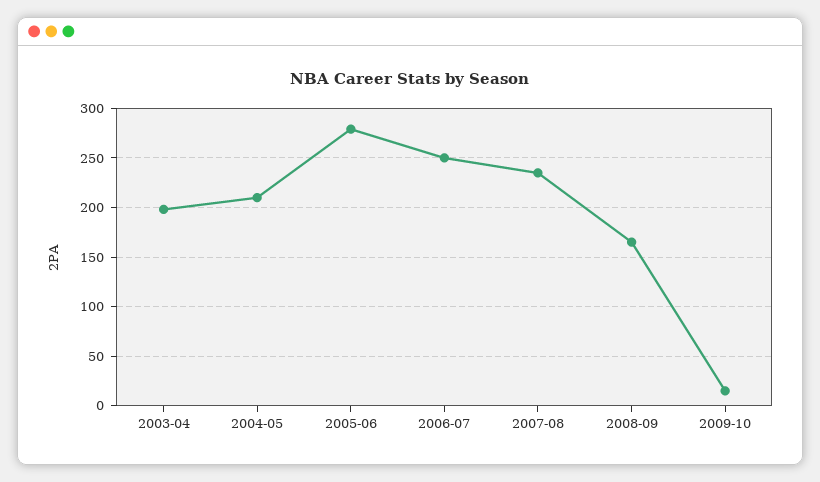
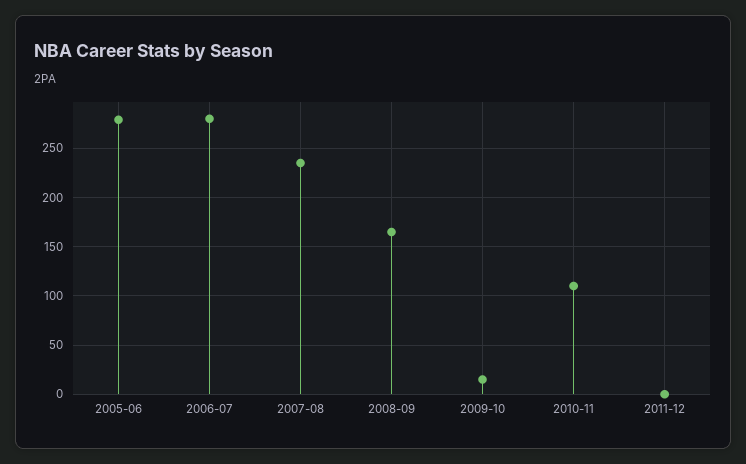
2003-04: 200 -> none
2004-05: 210 -> none
2006-07: 250 -> 280
2010-11: none -> 110
2011-12: none -> 0

